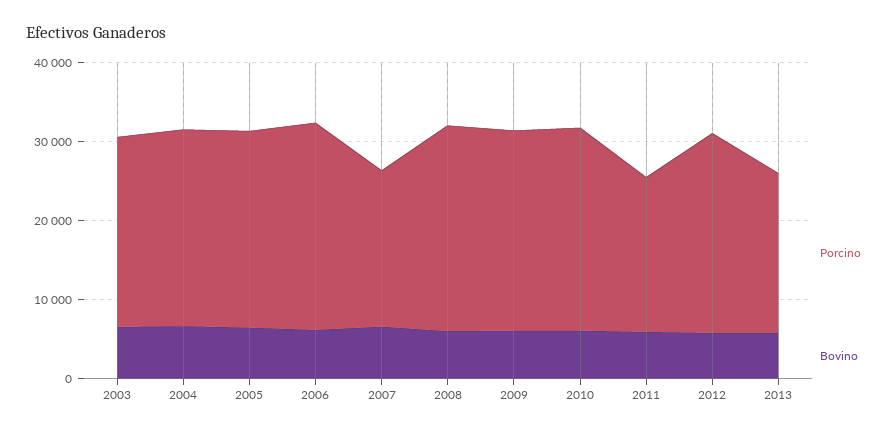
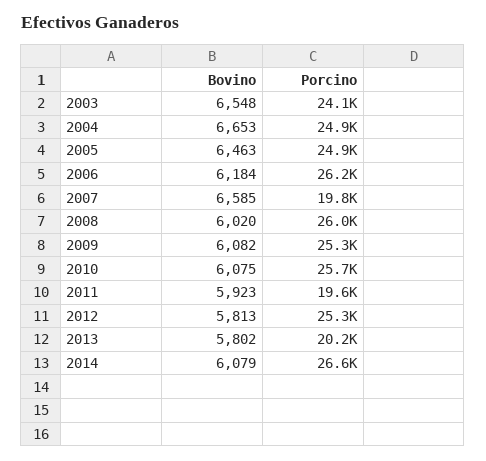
Bovino, 2014: none -> 6079
Porcino, 2014: none -> 26600

